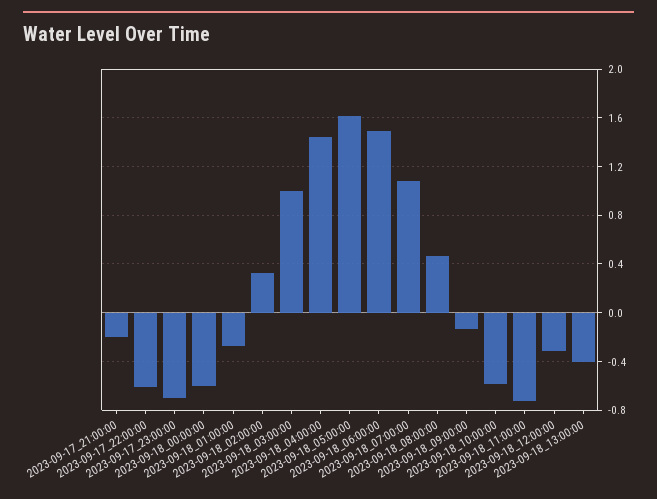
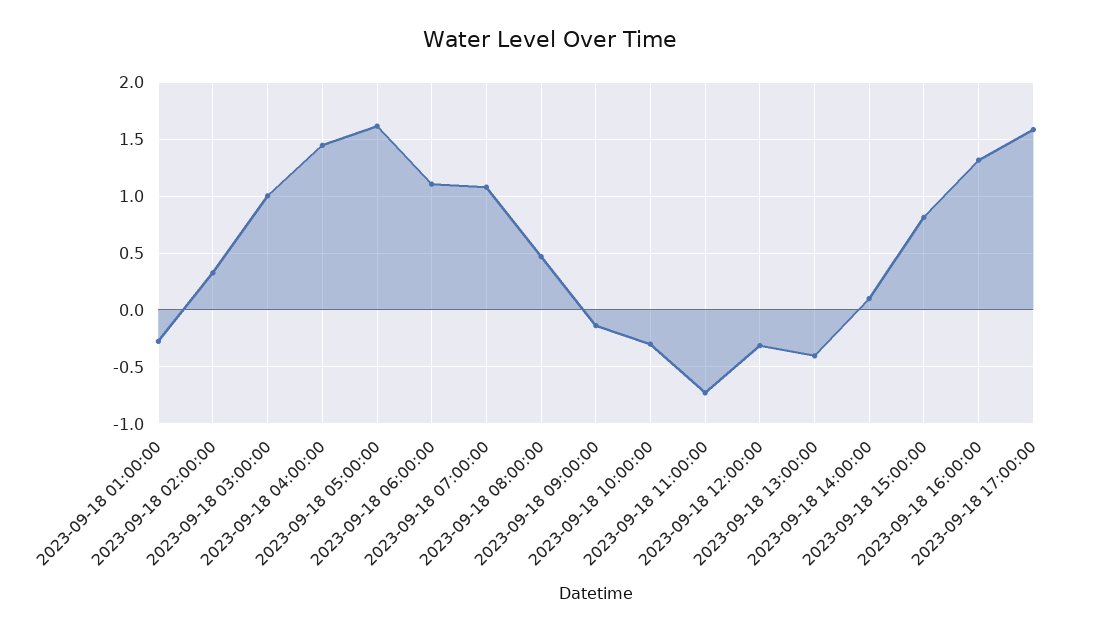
2023-09-17_21:00:00: -0.2 -> none
2023-09-17_22:00:00: -0.6 -> none
2023-09-17_23:00:00: -0.7 -> none
2023-09-18_00:00:00: -0.6 -> none
2023-09-18_06:00:00: 1.5 -> 1.1
2023-09-18_10:00:00: -0.6 -> -0.3
2023-09-18 14:00:00: none -> 0.1
2023-09-18 15:00:00: none -> 0.8
2023-09-18 16:00:00: none -> 1.3
2023-09-18 17:00:00: none -> 1.6

